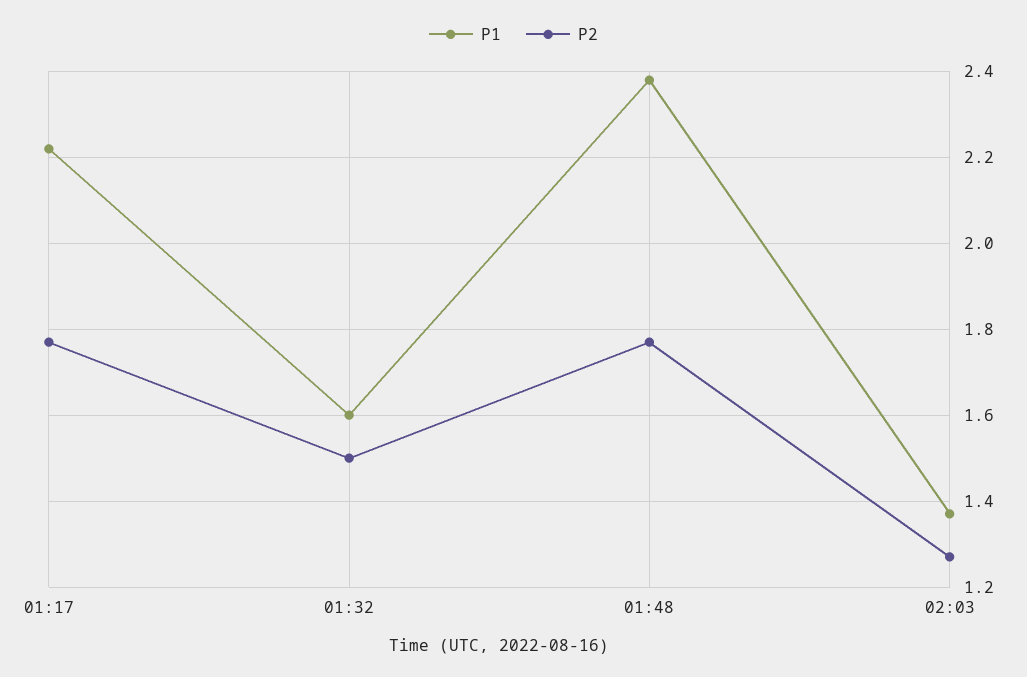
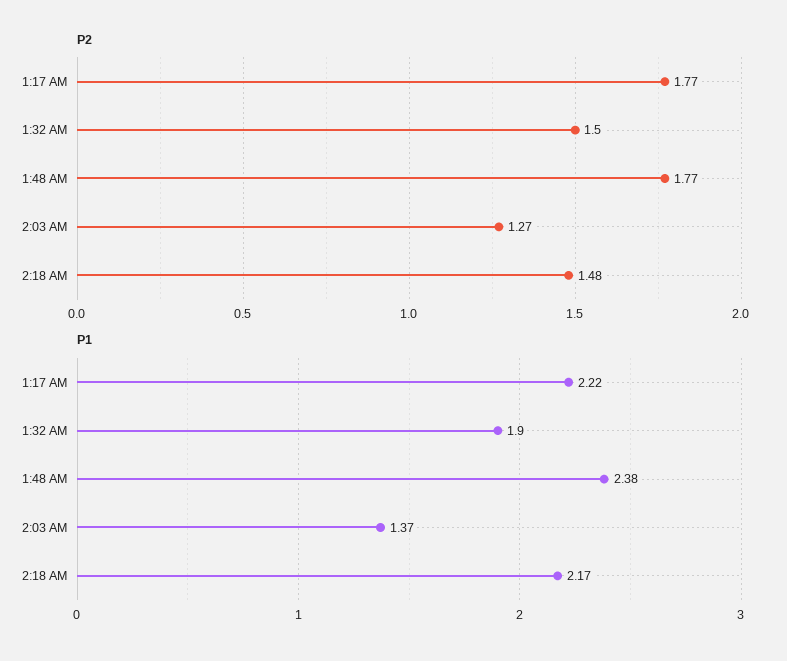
P1, 01:32: 1.6 -> 1.9
P2, 2:18 AM: none -> 1.48
P1, 2:18 AM: none -> 2.17

